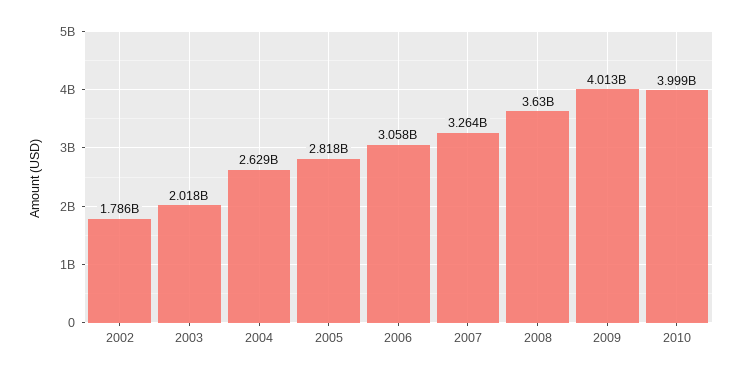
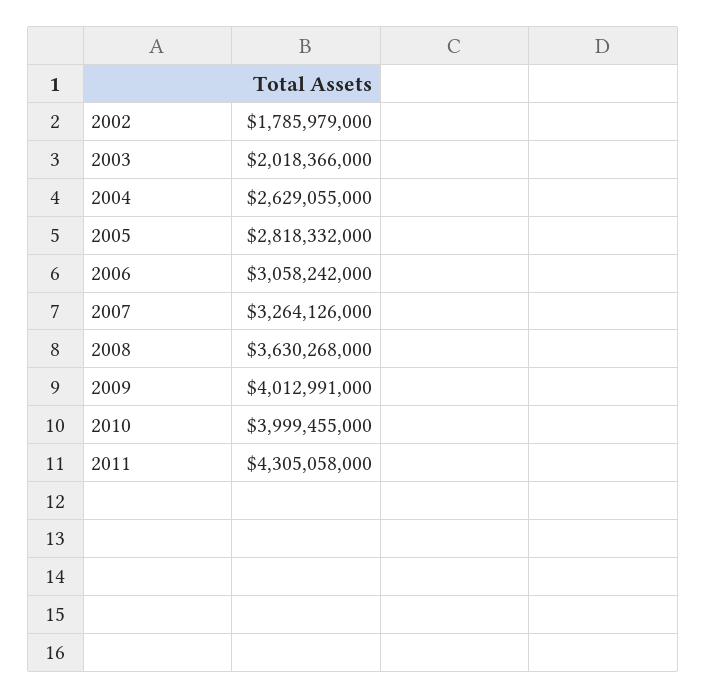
2011: none -> 4305058000

